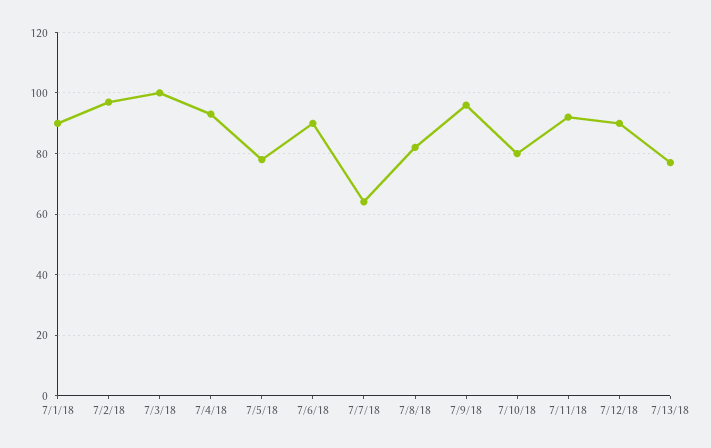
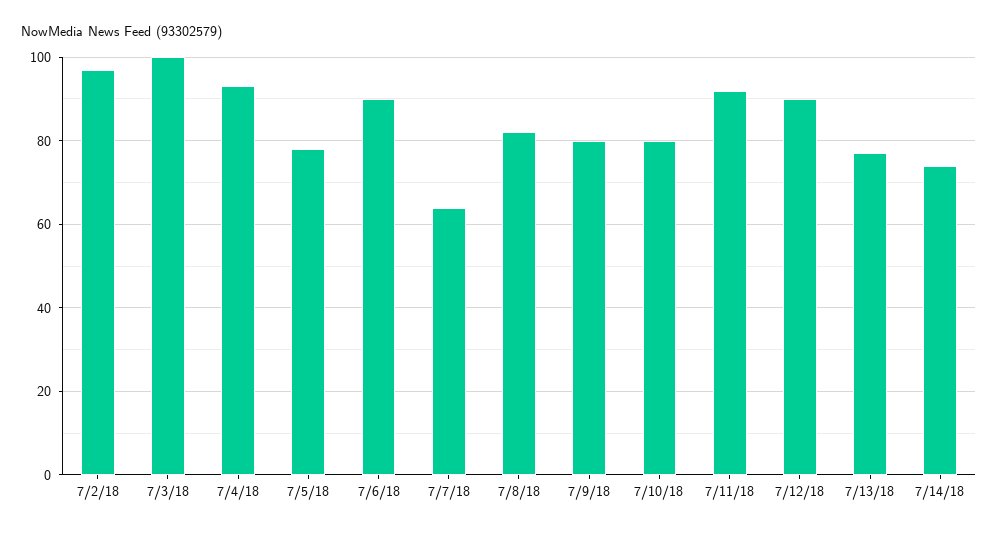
7/1/18: 90 -> none
7/9/18: 95 -> 80
7/14/18: none -> 75

